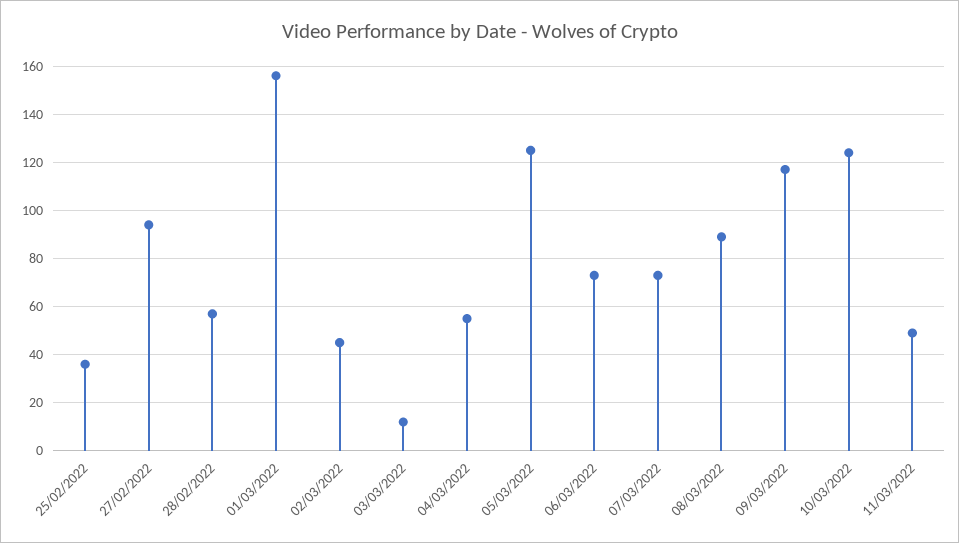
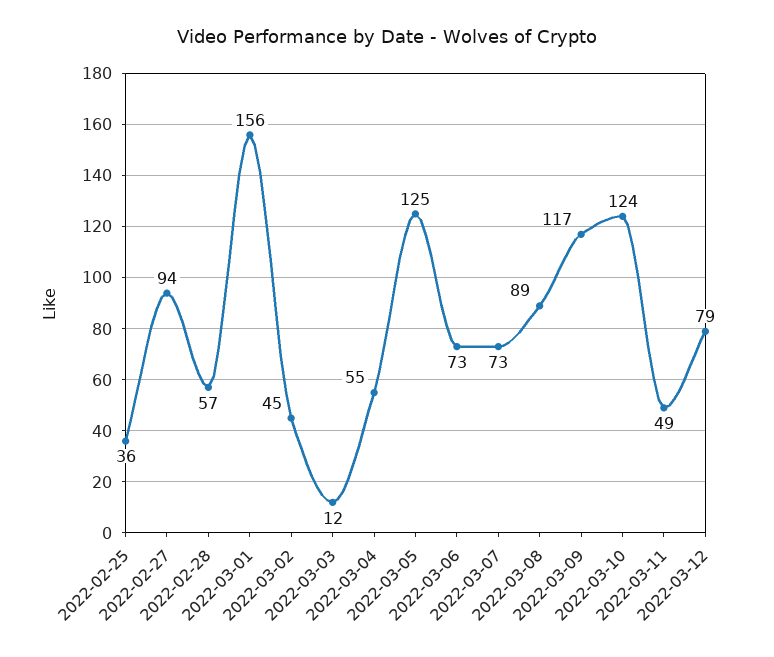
2022-03-12: none -> 79

